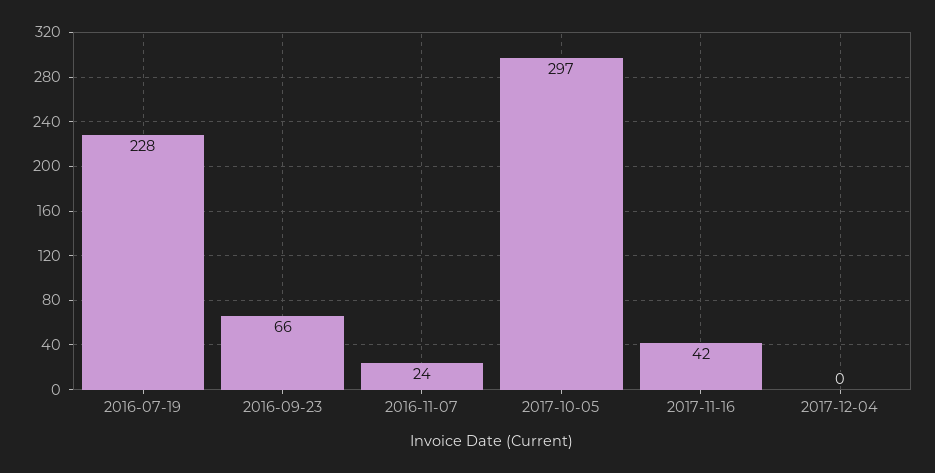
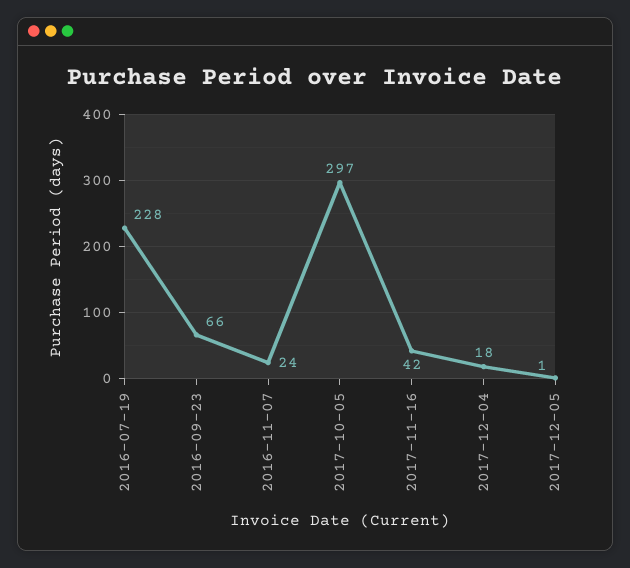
2017-12-04: 0 -> 18
2017-12-05: none -> 1

